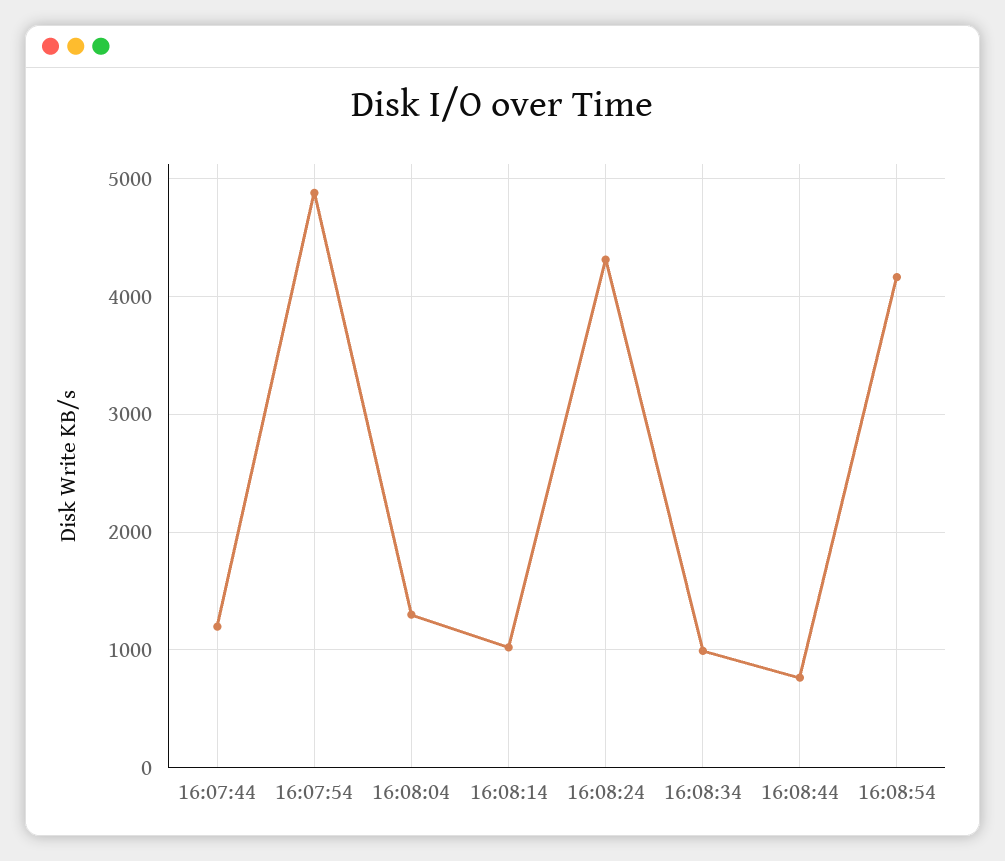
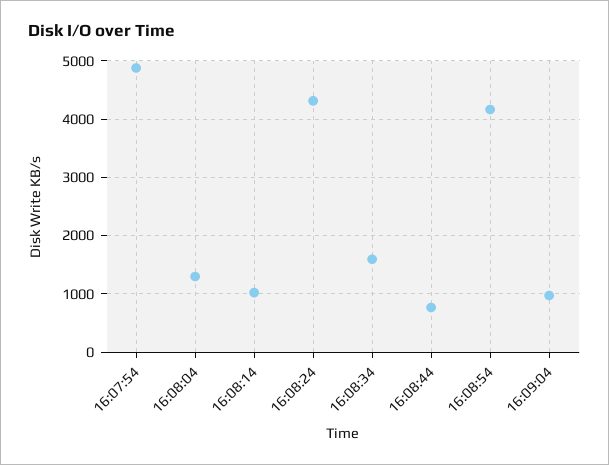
16:07:44: 1200 -> none
16:08:34: 1000 -> 1600
16:09:04: none -> 1000

